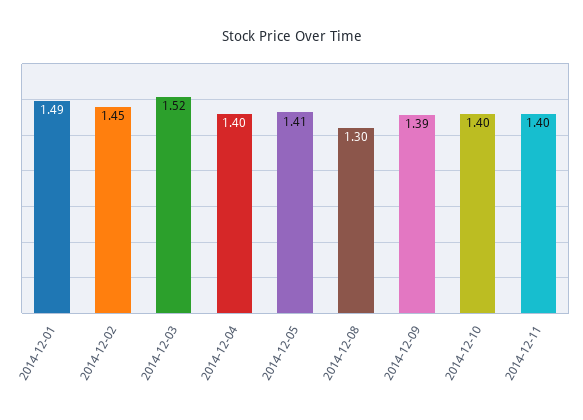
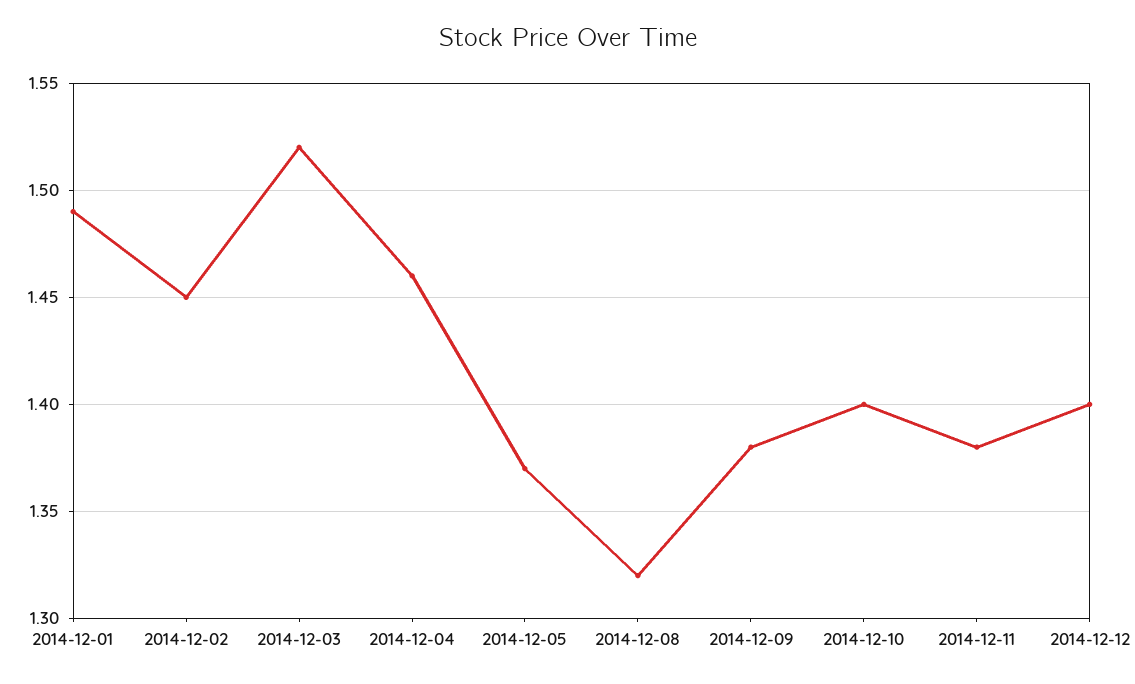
2014-12-04: 1.4 -> 1.46
2014-12-05: 1.41 -> 1.37
2014-12-08: 1.3 -> 1.32
2014-12-09: 1.39 -> 1.38
2014-12-11: 1.4 -> 1.38
2014-12-12: none -> 1.4

